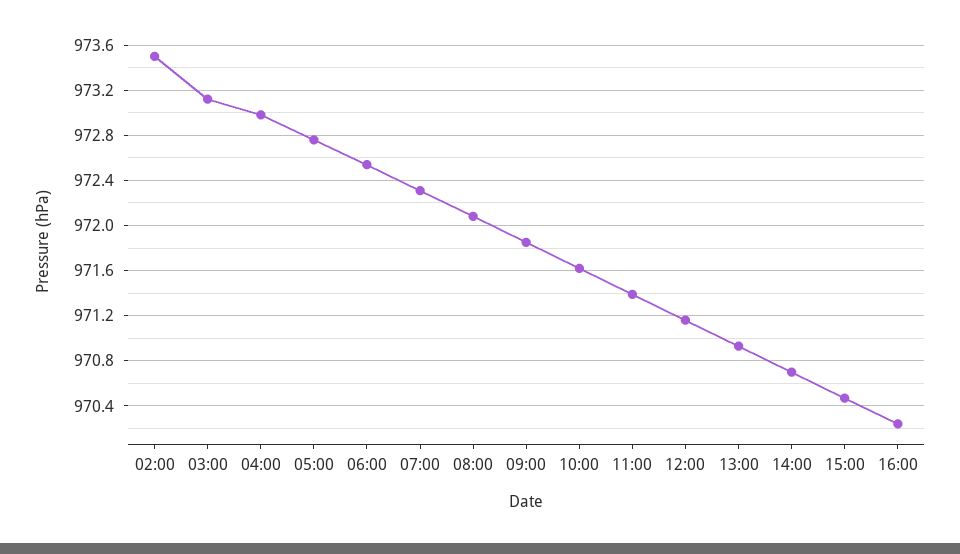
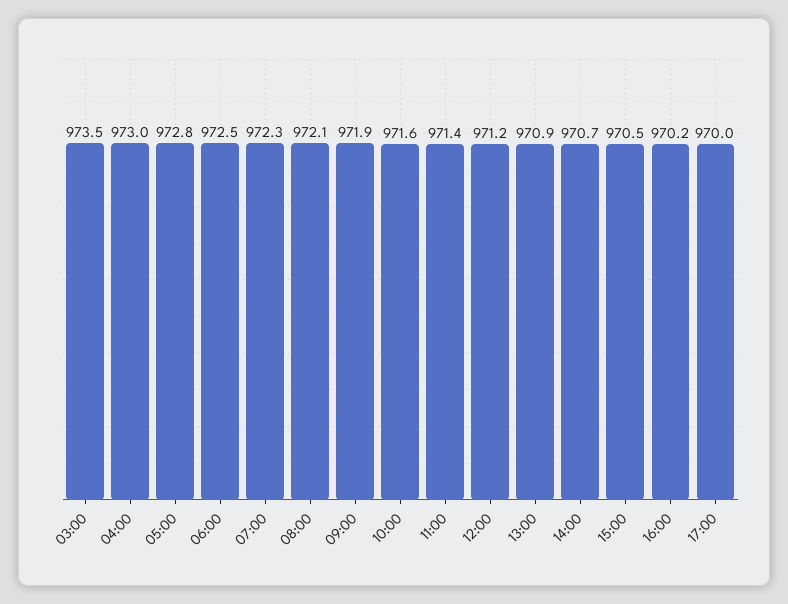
02:00: 973.5 -> none
03:00: 973.1 -> 973.5
17:00: none -> 970

